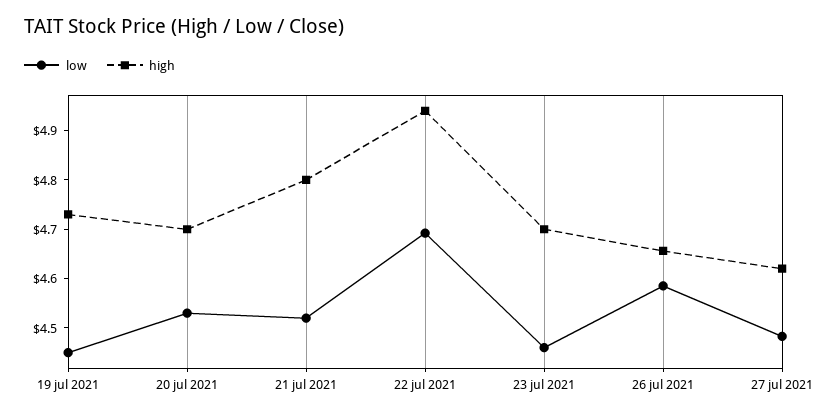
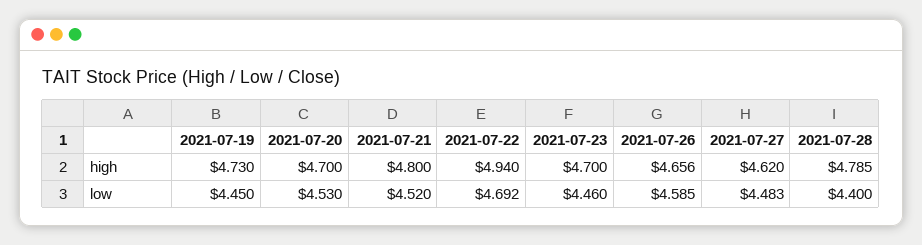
high, 2021-07-28: none -> 4.785
low, 2021-07-28: none -> 4.4

